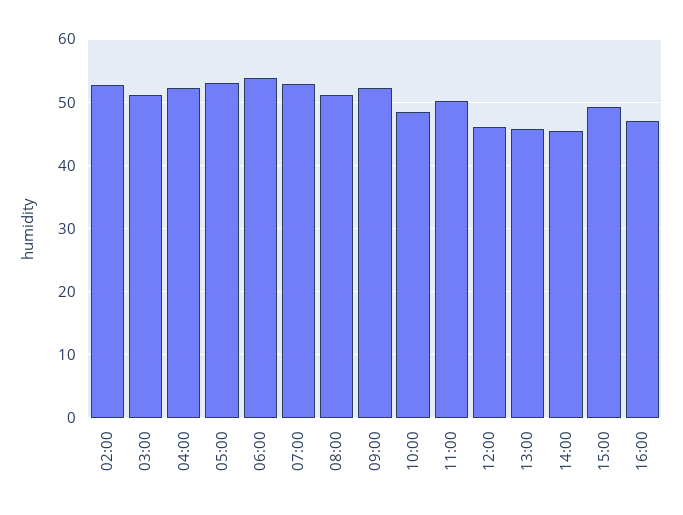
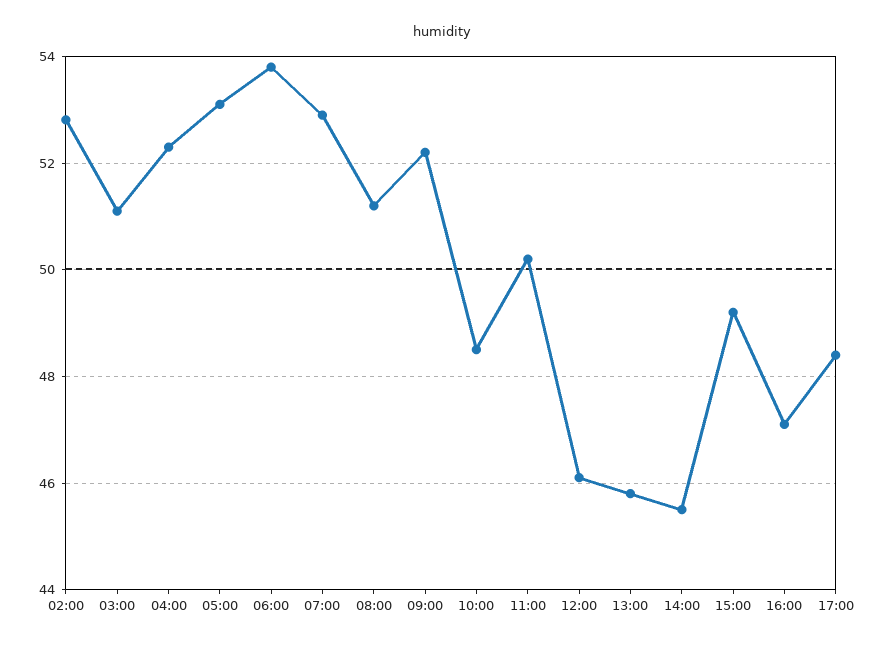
17:00: none -> 48.4

